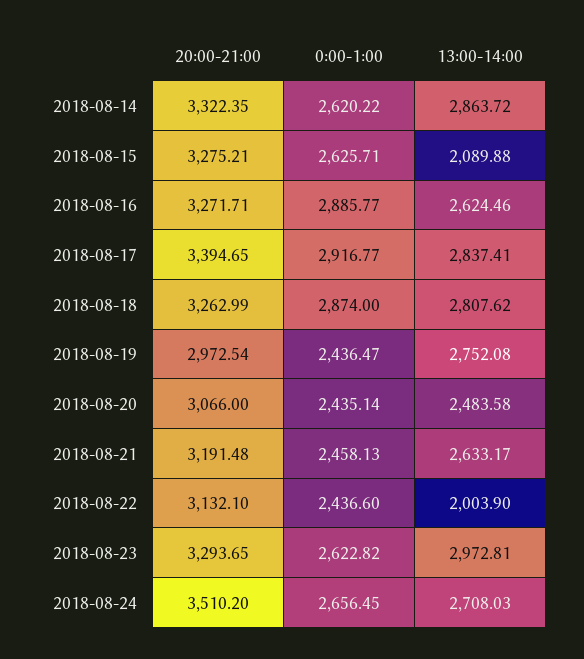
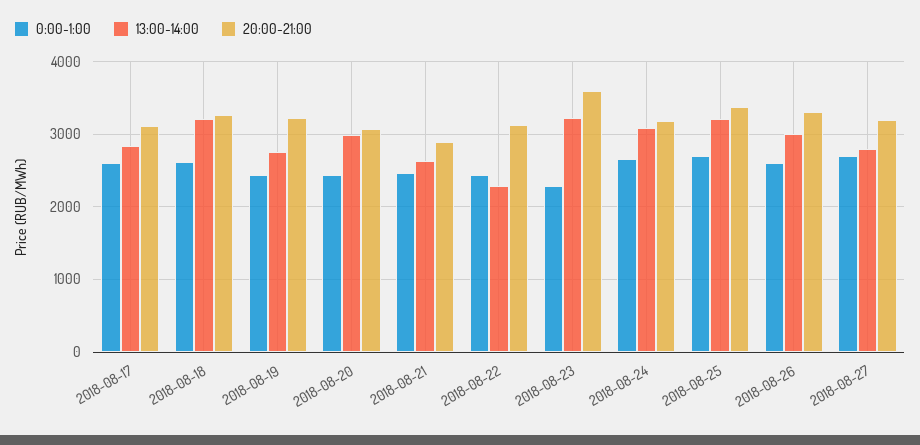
20:00-21:00, 2018-08-14: 3322.35 -> none
0:00-1:00, 2018-08-14: 2620.22 -> none
13:00-14:00, 2018-08-14: 2863.72 -> none
20:00-21:00, 2018-08-15: 3275.21 -> none
0:00-1:00, 2018-08-15: 2625.71 -> none
13:00-14:00, 2018-08-15: 2089.88 -> none
20:00-21:00, 2018-08-16: 3271.71 -> none
0:00-1:00, 2018-08-16: 2885.77 -> none
13:00-14:00, 2018-08-16: 2624.46 -> none
20:00-21:00, 2018-08-17: 3394.65 -> 3100
0:00-1:00, 2018-08-17: 2916.77 -> 2600
0:00-1:00, 2018-08-18: 2874 -> 2600
13:00-14:00, 2018-08-18: 2807.62 -> 3200
20:00-21:00, 2018-08-19: 2972.54 -> 3200
13:00-14:00, 2018-08-20: 2483.58 -> 3000
20:00-21:00, 2018-08-21: 3191.48 -> 2900
13:00-14:00, 2018-08-22: 2003.9 -> 2300
20:00-21:00, 2018-08-23: 3293.65 -> 3600
0:00-1:00, 2018-08-23: 2622.82 -> 2300
13:00-14:00, 2018-08-23: 2972.81 -> 3200
20:00-21:00, 2018-08-24: 3510.2 -> 3200
13:00-14:00, 2018-08-24: 2708.03 -> 3100
0:00-1:00, 2018-08-25: none -> 2700
13:00-14:00, 2018-08-25: none -> 3200
20:00-21:00, 2018-08-25: none -> 3400
0:00-1:00, 2018-08-26: none -> 2600
13:00-14:00, 2018-08-26: none -> 3000
20:00-21:00, 2018-08-26: none -> 3300
0:00-1:00, 2018-08-27: none -> 2700
13:00-14:00, 2018-08-27: none -> 2800
20:00-21:00, 2018-08-27: none -> 3200

